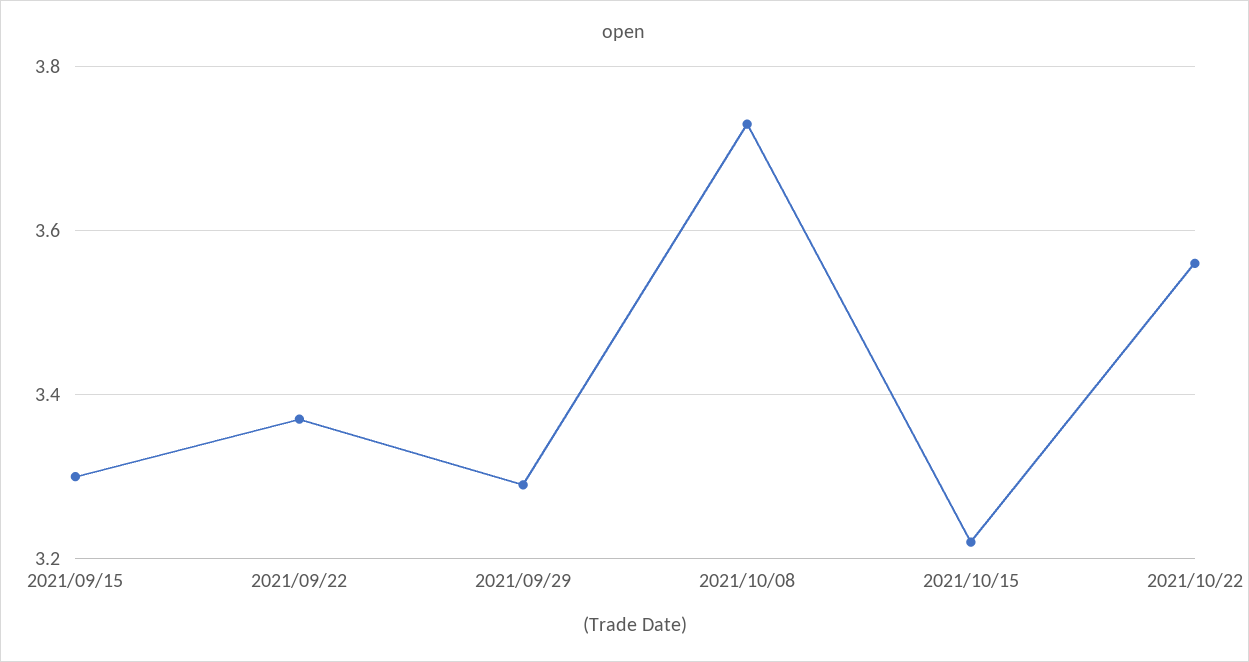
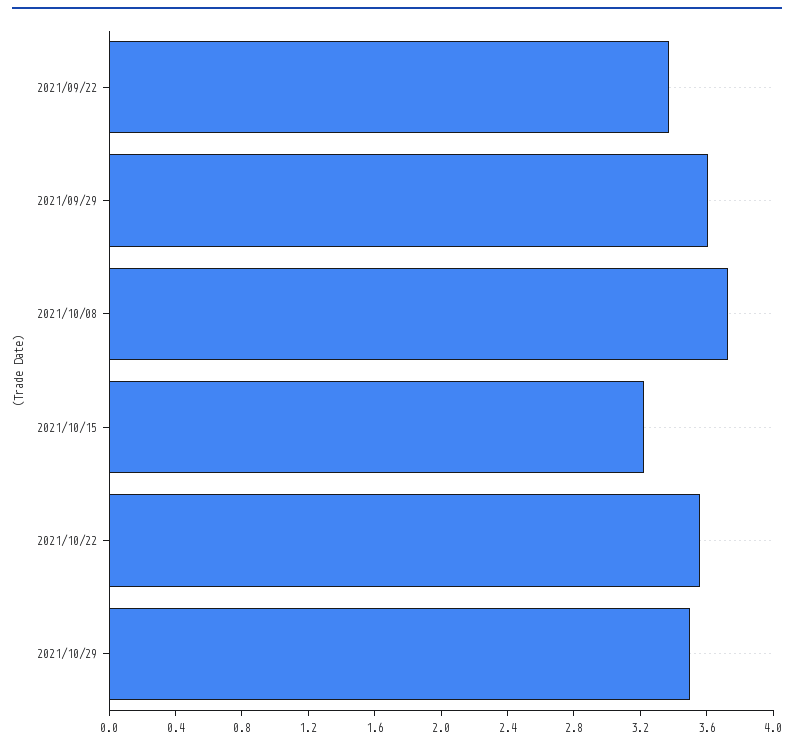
2021/09/15: 3.3 -> none
2021/09/29: 3.3 -> 3.6
2021/10/29: none -> 3.5

